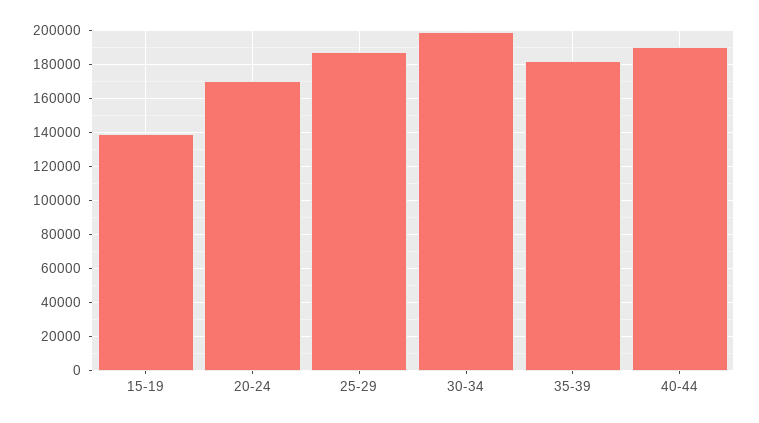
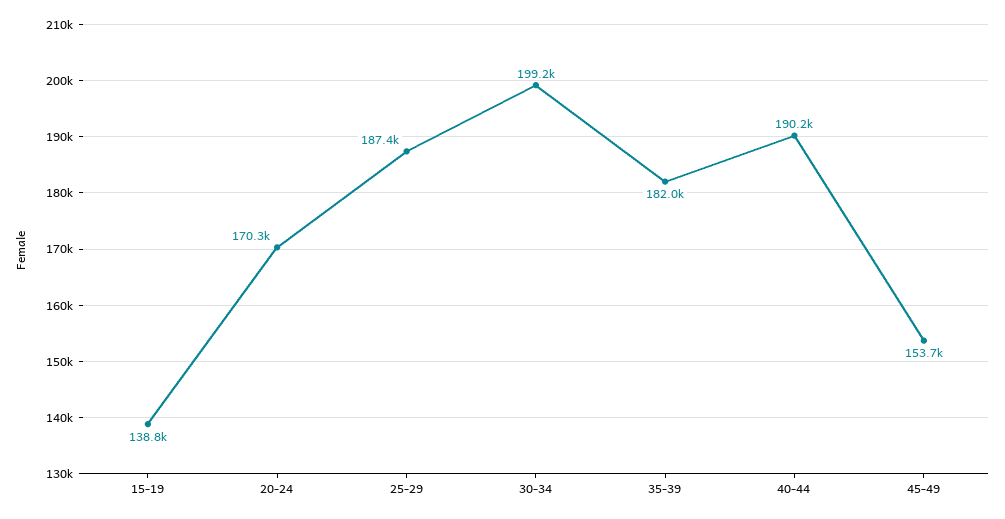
45-49: none -> 153700

